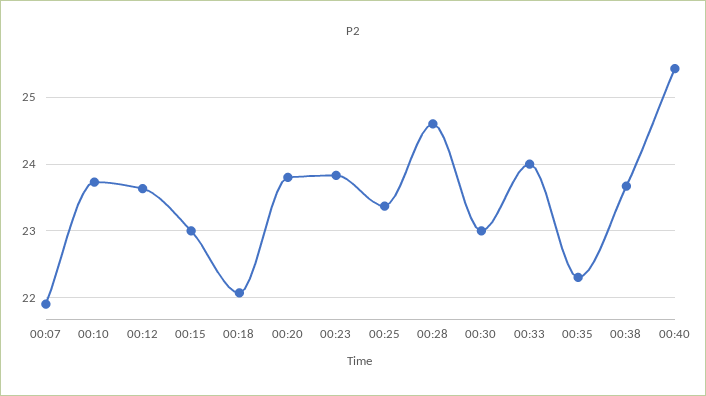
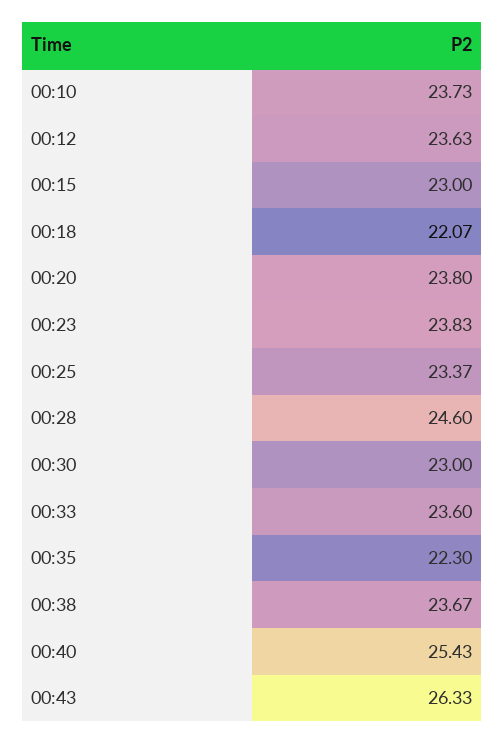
00:07: 21.9 -> none
00:33: 24 -> 23.6
00:43: none -> 26.33

